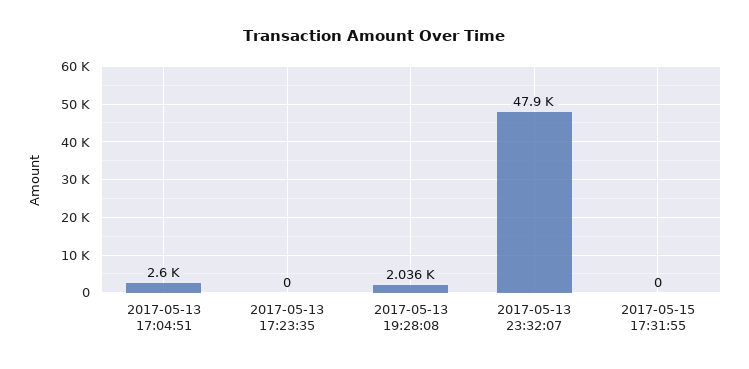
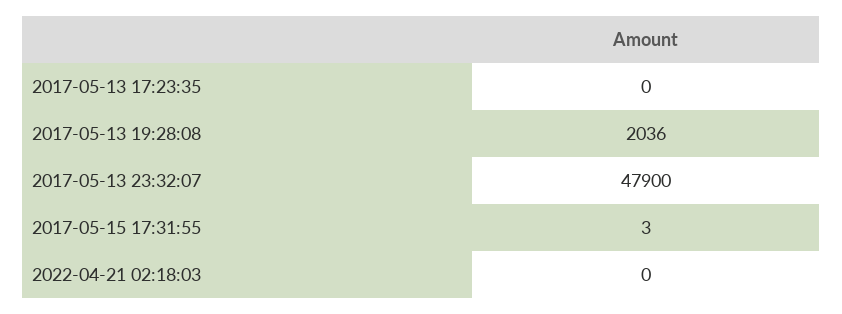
2017-05-13 17:04:51: 2600 -> none
2017-05-15 17:31:55: 0 -> 3
2022-04-21 02:18:03: none -> 0

